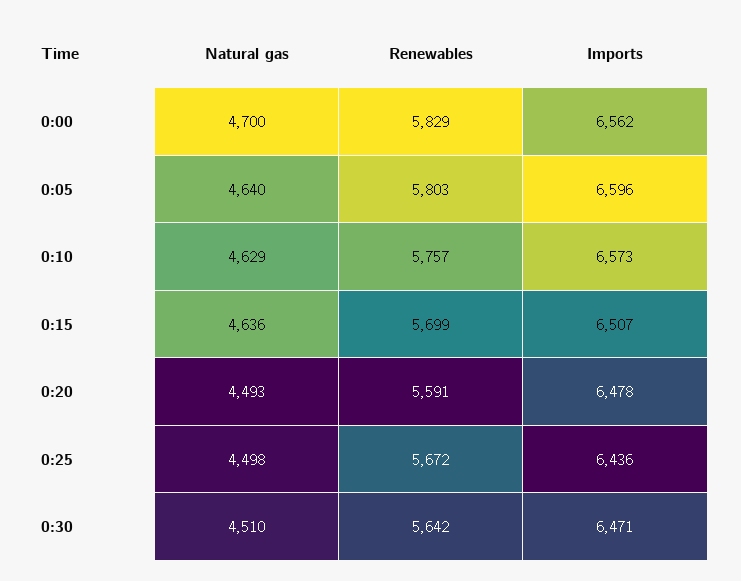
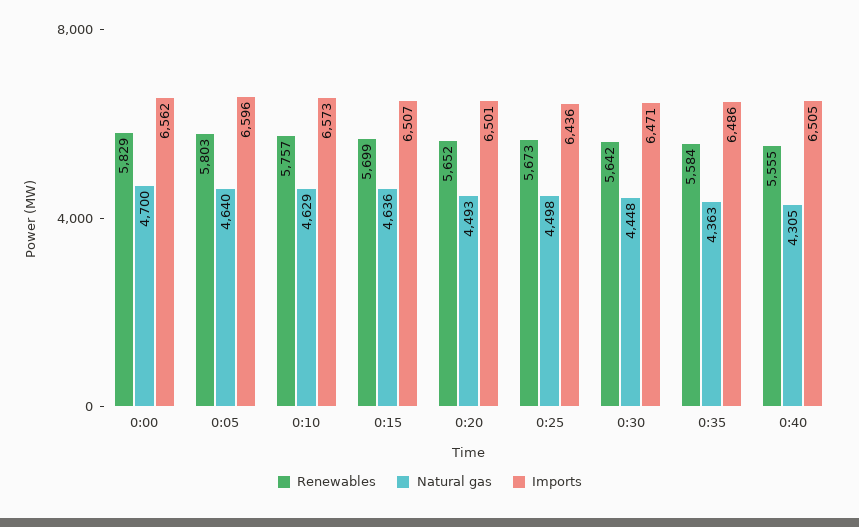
Renewables, 0:20: 5591 -> 5652
Imports, 0:20: 6478 -> 6501
Renewables, 0:25: 5672 -> 5673
Natural gas, 0:30: 4510 -> 4448
Renewables, 0:35: none -> 5584
Natural gas, 0:35: none -> 4363
Imports, 0:35: none -> 6486
Renewables, 0:40: none -> 5555
Natural gas, 0:40: none -> 4305
Imports, 0:40: none -> 6505

